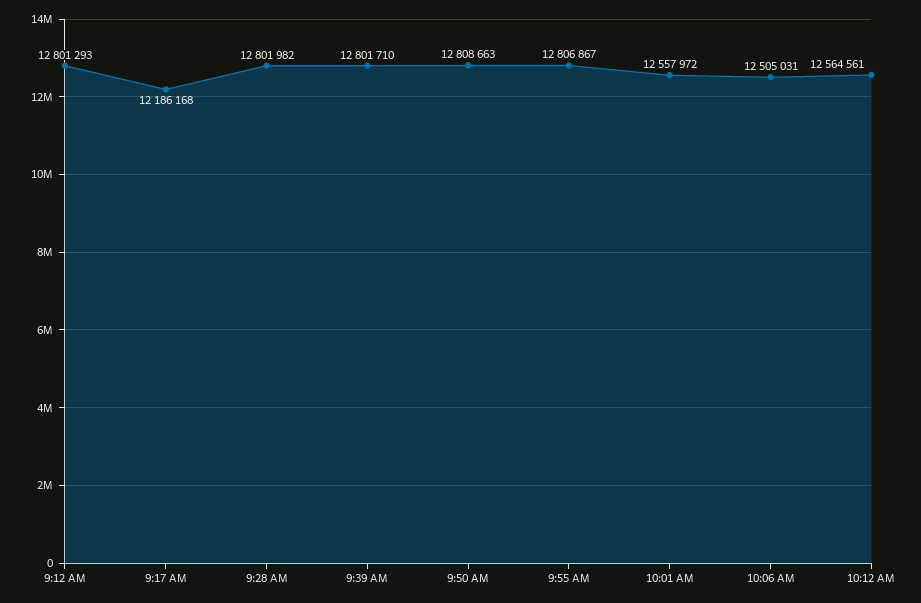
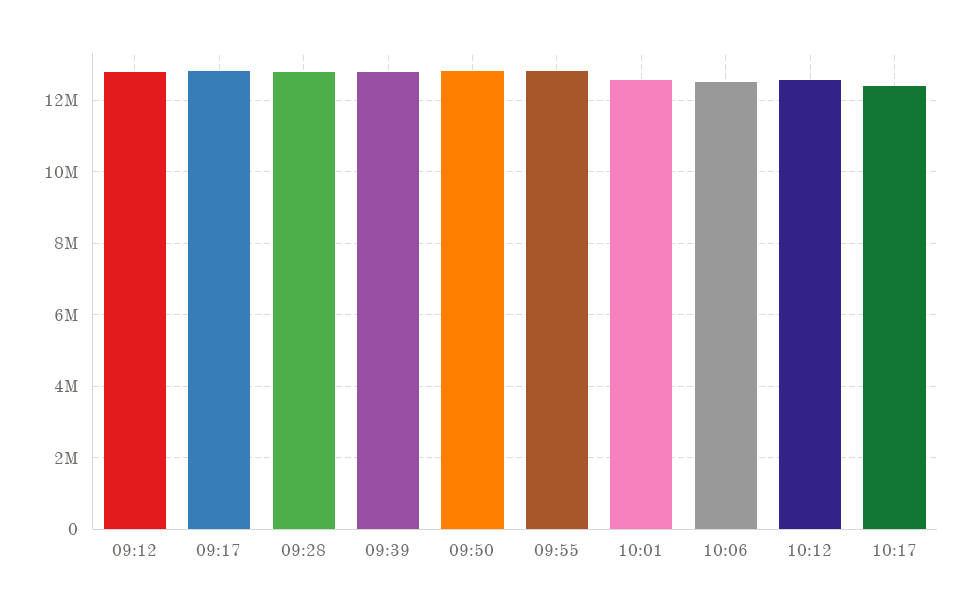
9:17 AM: 12186168 -> 12800000
10:17: none -> 12400000

